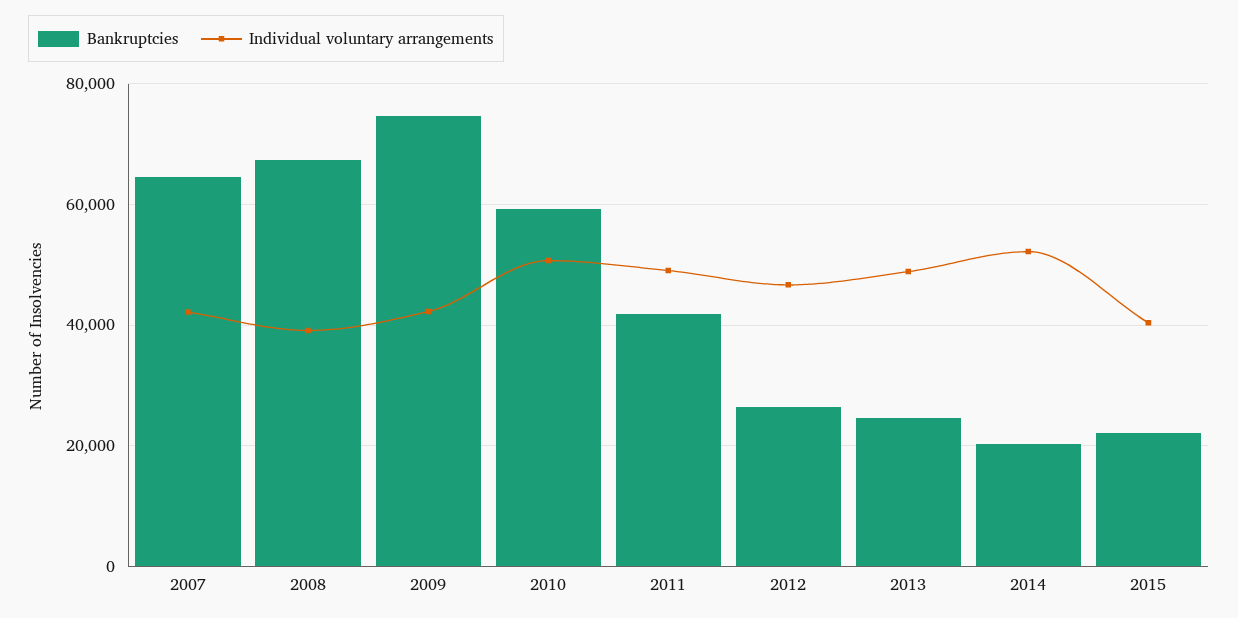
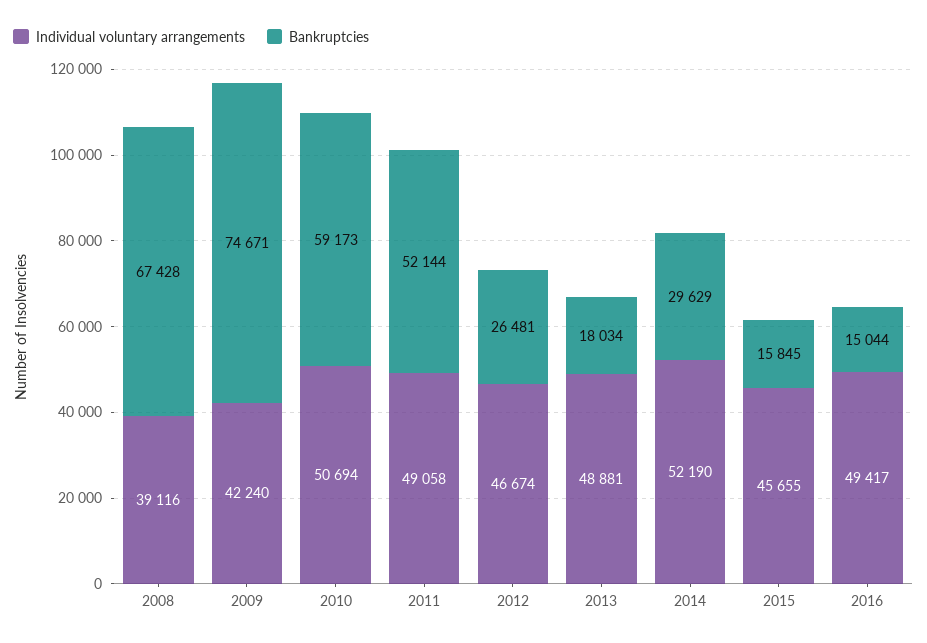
Bankruptcies, 2007: 64000 -> none
Individual voluntary arrangements, 2007: 42000 -> none
Bankruptcies, 2011: 42000 -> 52144
Bankruptcies, 2013: 24000 -> 18034
Bankruptcies, 2014: 20000 -> 29629
Bankruptcies, 2015: 22000 -> 15845
Individual voluntary arrangements, 2015: 40000 -> 45655
Individual voluntary arrangements, 2016: none -> 49417
Bankruptcies, 2016: none -> 15044

